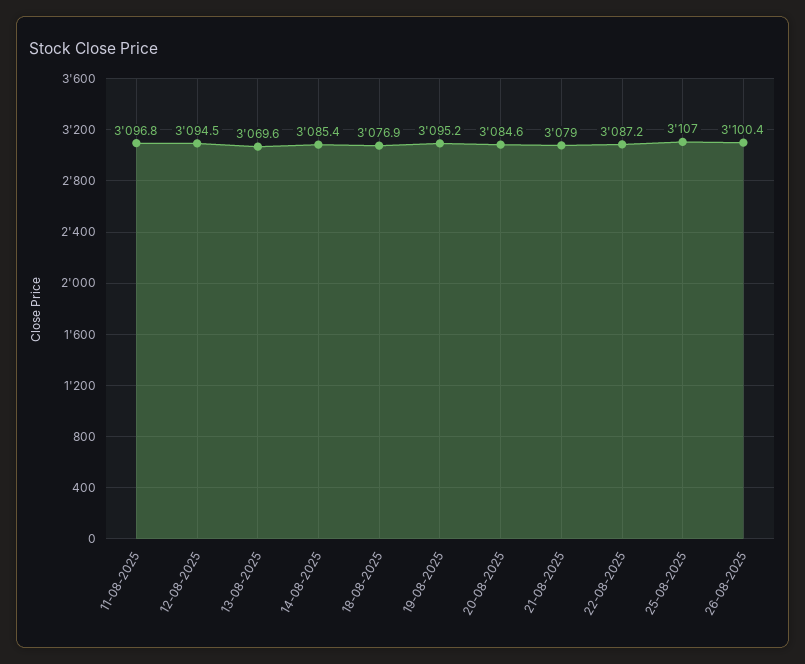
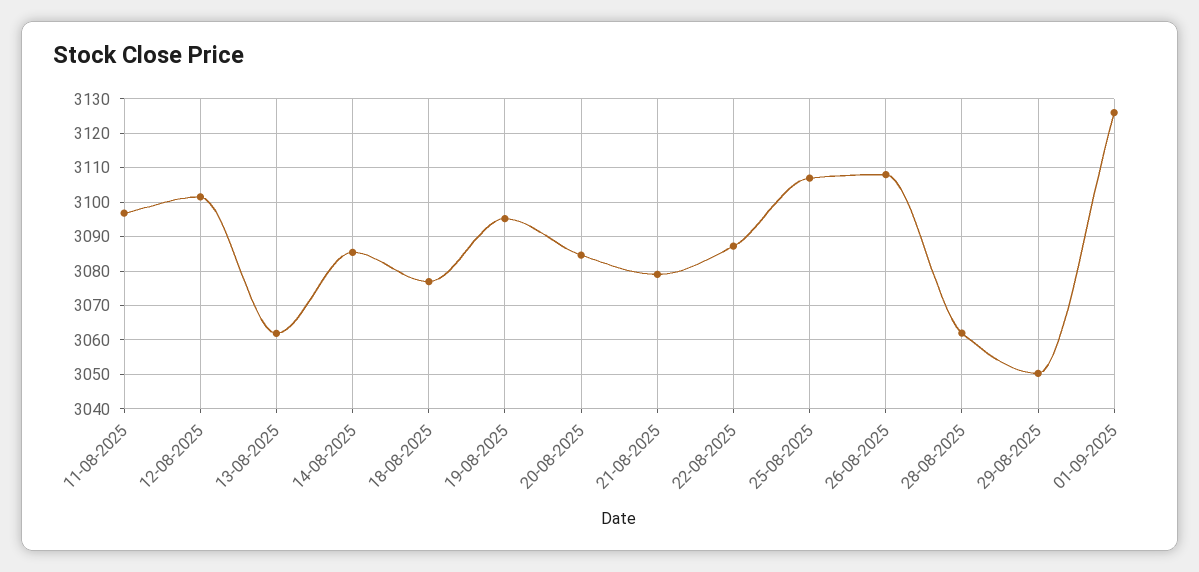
12-08-2025: 3094.5 -> 3102
13-08-2025: 3069.6 -> 3062
26-08-2025: 3100.4 -> 3108
28-08-2025: none -> 3062
29-08-2025: none -> 3050
01-09-2025: none -> 3126

